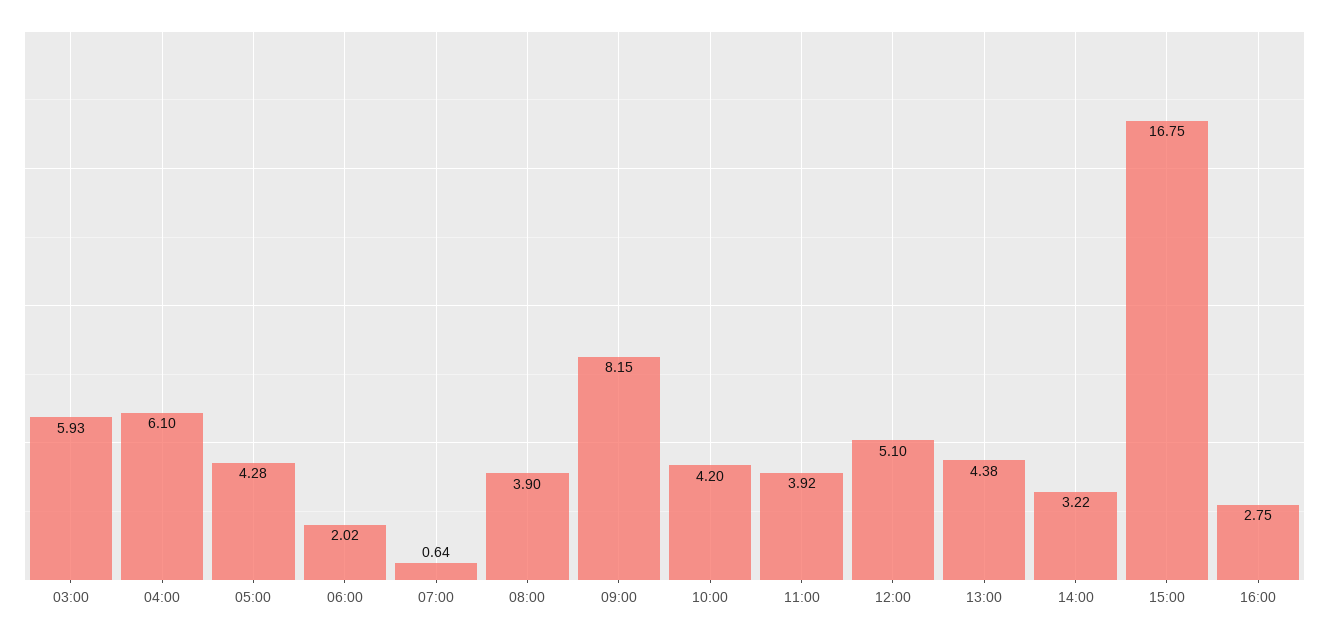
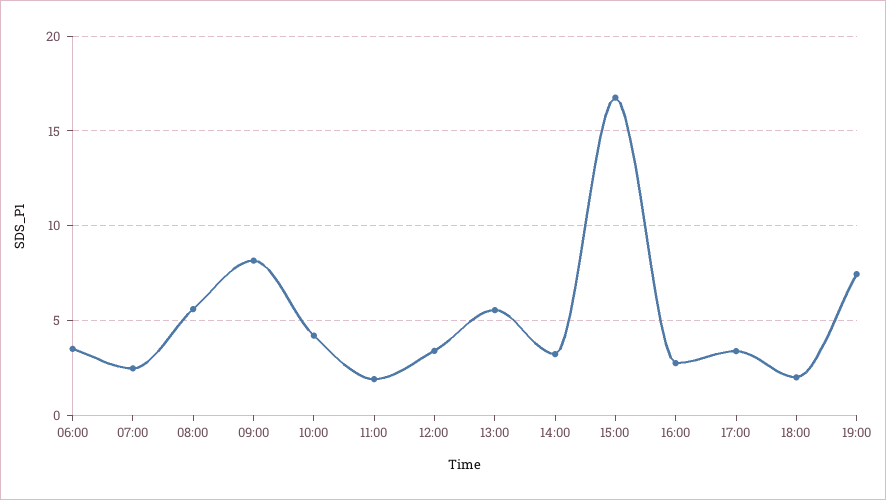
03:00: 5.93 -> none
04:00: 6.1 -> none
05:00: 4.28 -> none
06:00: 2.02 -> 3.5
07:00: 0.64 -> 2.5
08:00: 3.9 -> 5.5
11:00: 3.92 -> 2
12:00: 5.1 -> 3.5
13:00: 4.38 -> 5.5
17:00: none -> 3.5
18:00: none -> 2
19:00: none -> 7.5

